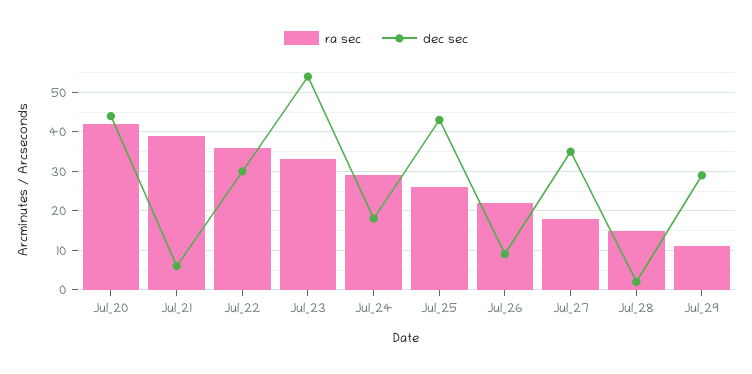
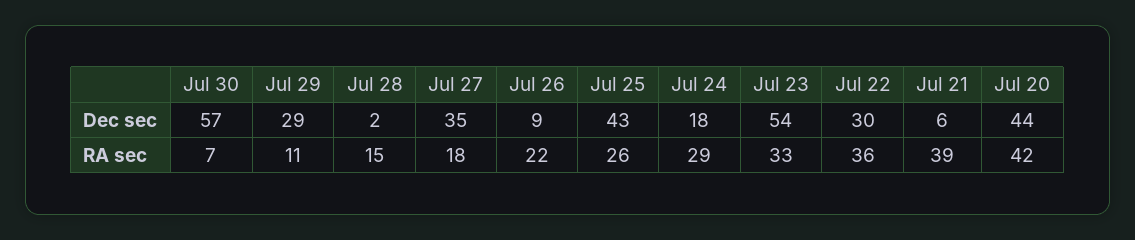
dec sec, Jul 30: none -> 57
ra sec, Jul 30: none -> 7

